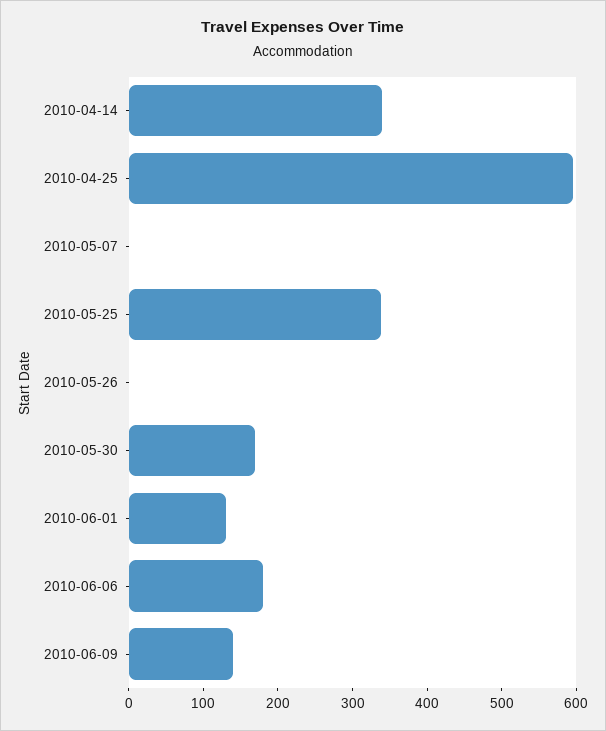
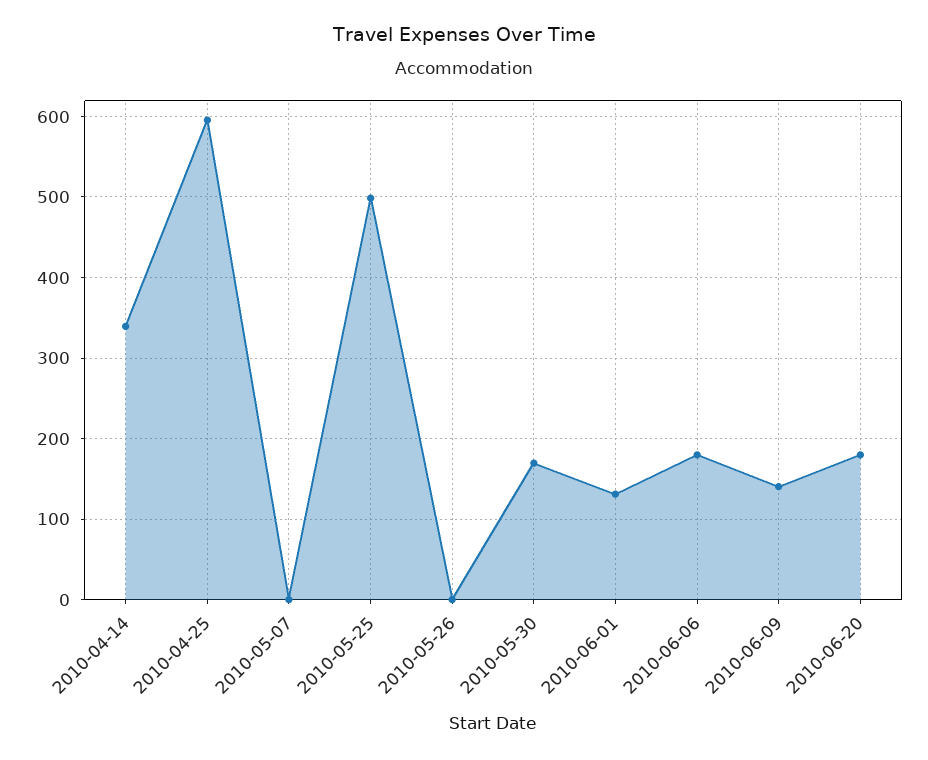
2010-05-25: 340 -> 500
2010-06-20: none -> 180

